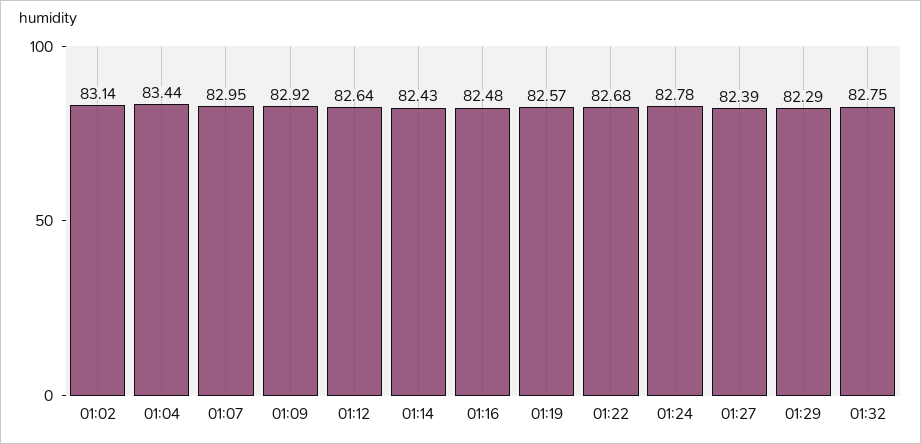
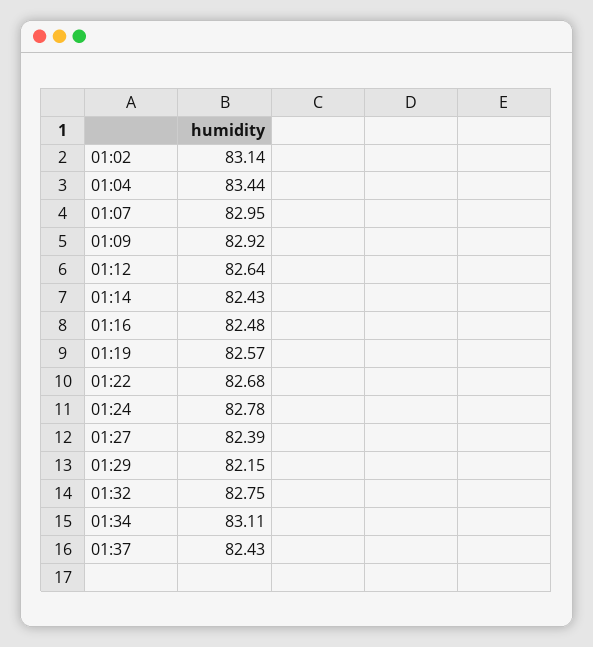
01:29: 82.29 -> 82.15
01:34: none -> 83.11
01:37: none -> 82.43

